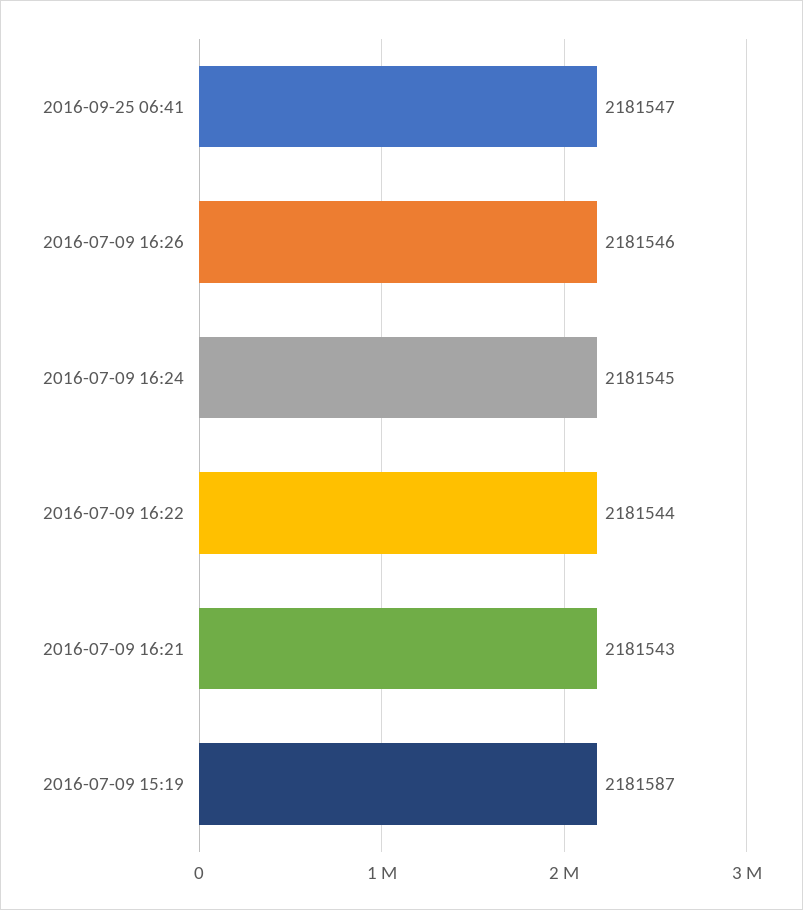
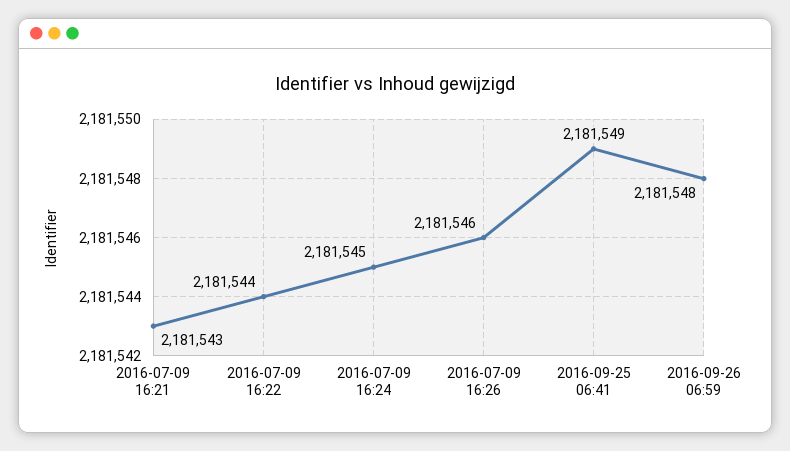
2016-09-25 06:41: 2181547 -> 2181549
2016-07-09 15:19: 2181587 -> none
2016-09-26 06:59: none -> 2181548

